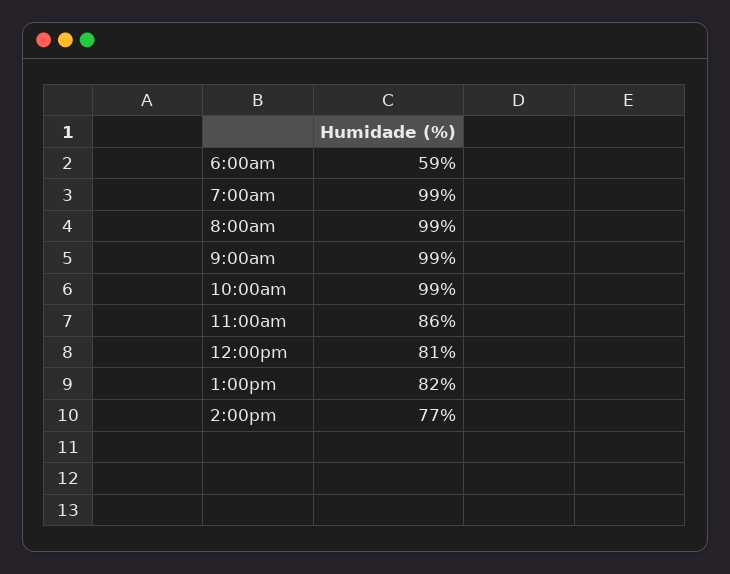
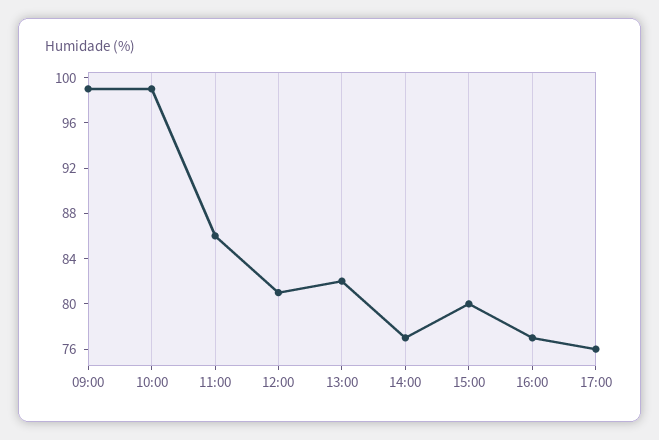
6:00am: 59 -> none
7:00am: 99 -> none
8:00am: 99 -> none
15:00: none -> 80
16:00: none -> 77
17:00: none -> 76

